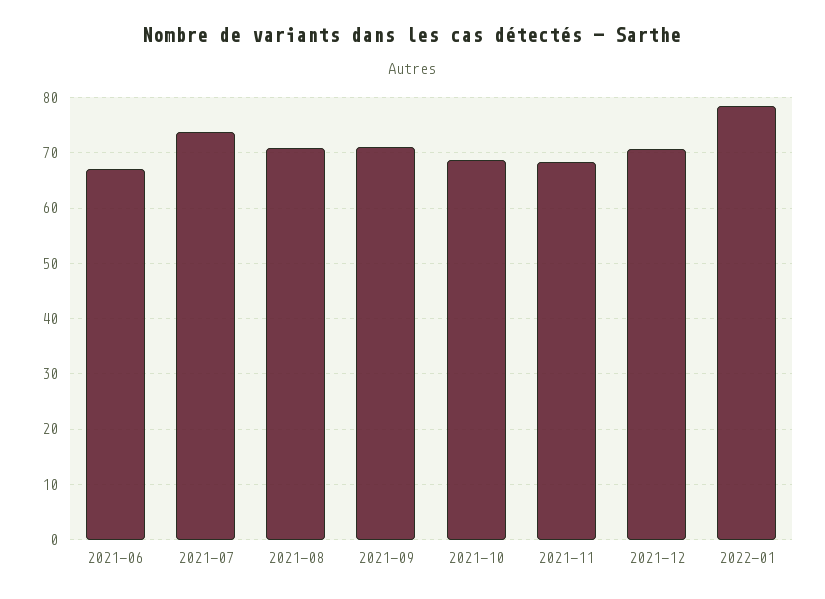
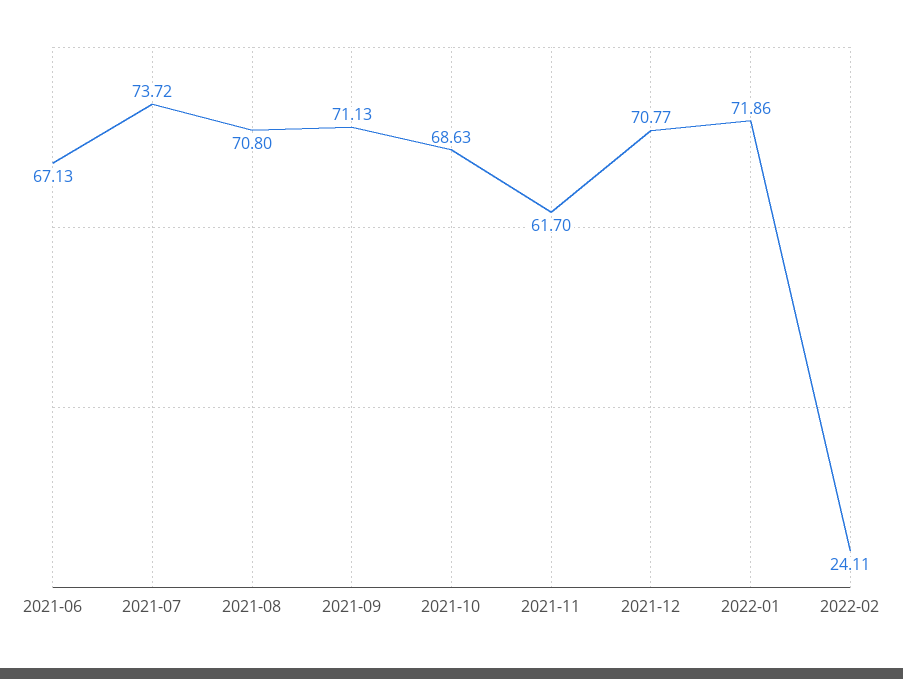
2021-11: 68 -> 61.7
2022-01: 78 -> 71.86
2022-02: none -> 24.11

